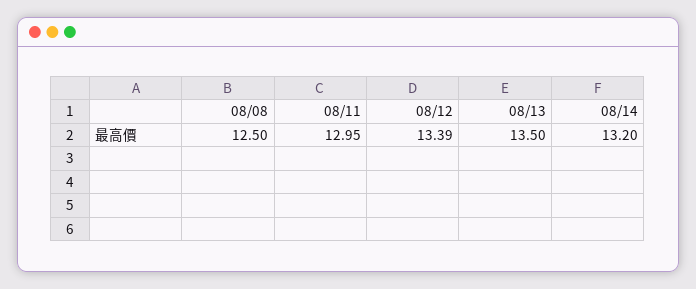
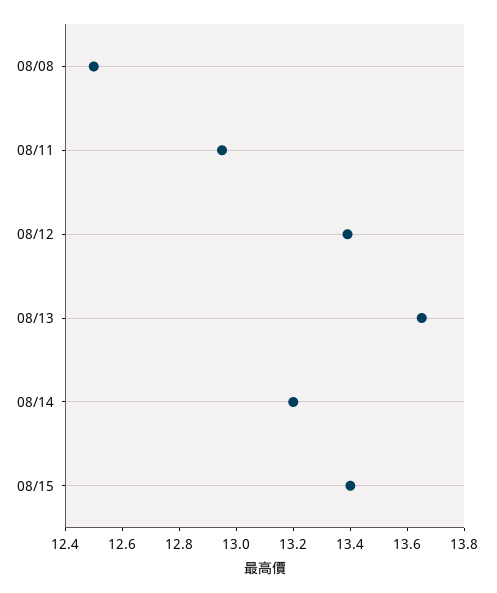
08/13: 13.5 -> 13.65
08/15: none -> 13.4

